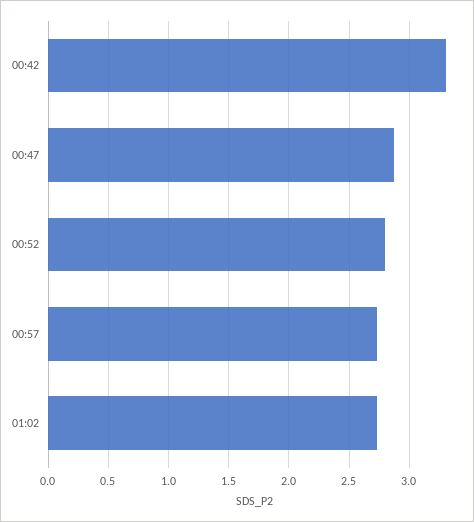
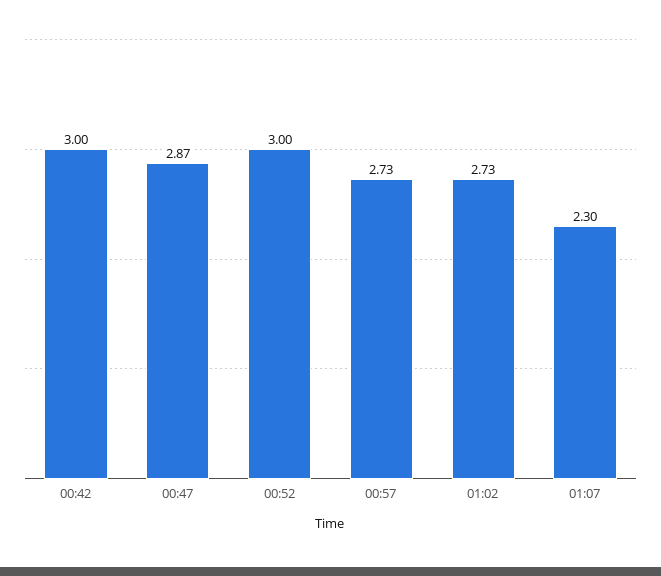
00:42: 3.3 -> 3
00:52: 2.8 -> 3
01:07: none -> 2.3

